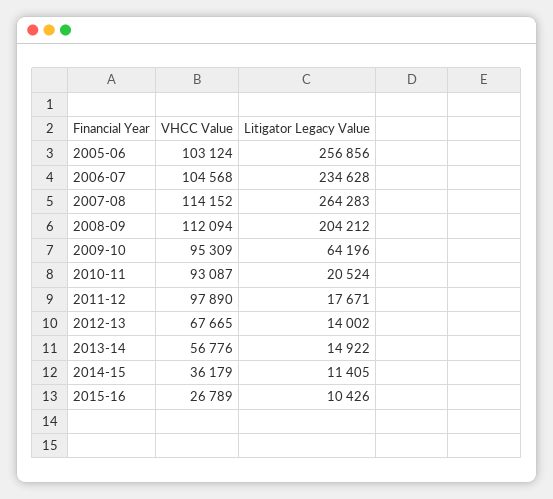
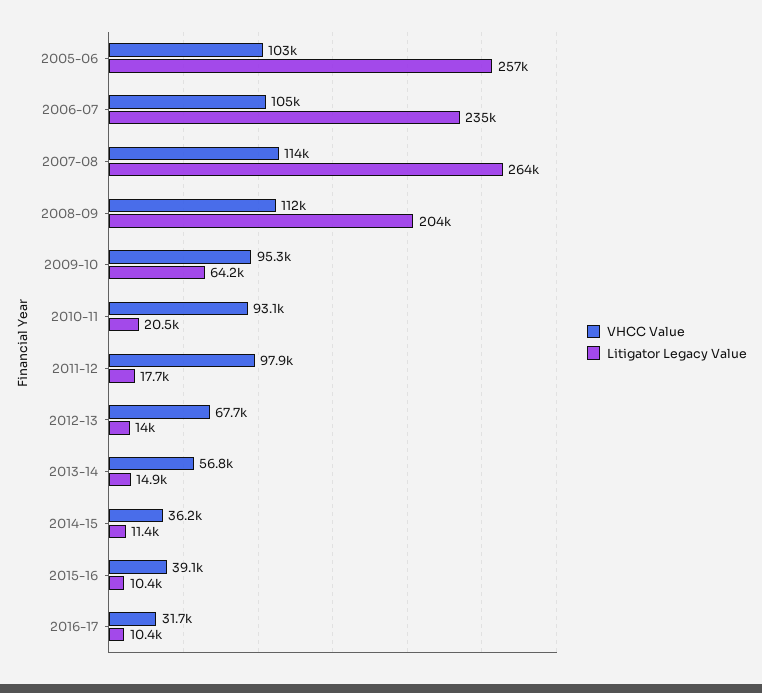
VHCC Value, 2015-16: 26789 -> 39100
VHCC Value, 2016-17: none -> 31700
Litigator Legacy Value, 2016-17: none -> 10400

